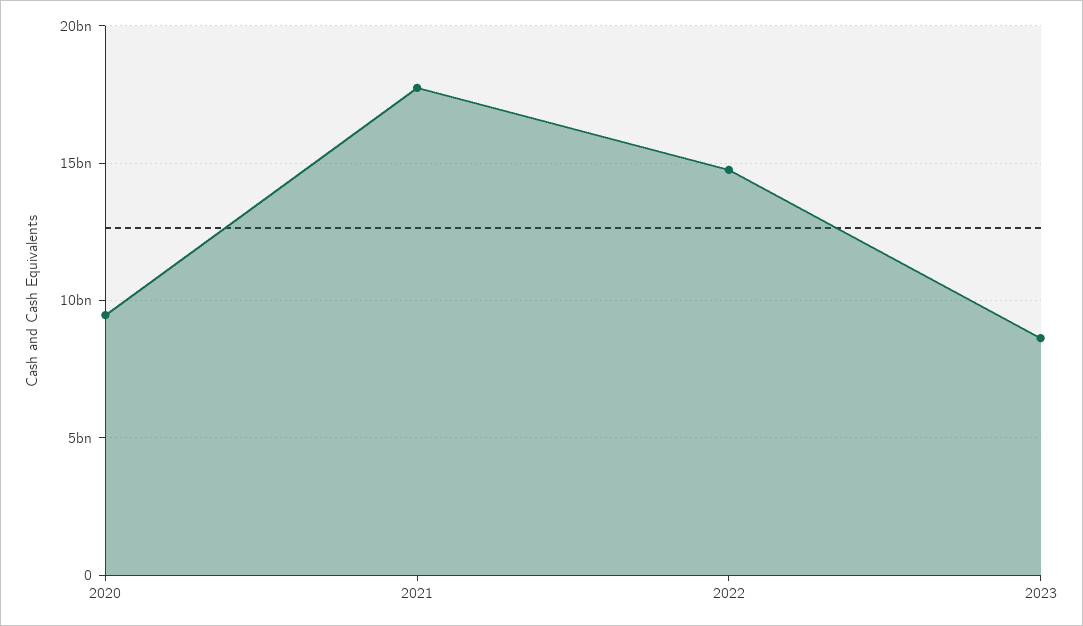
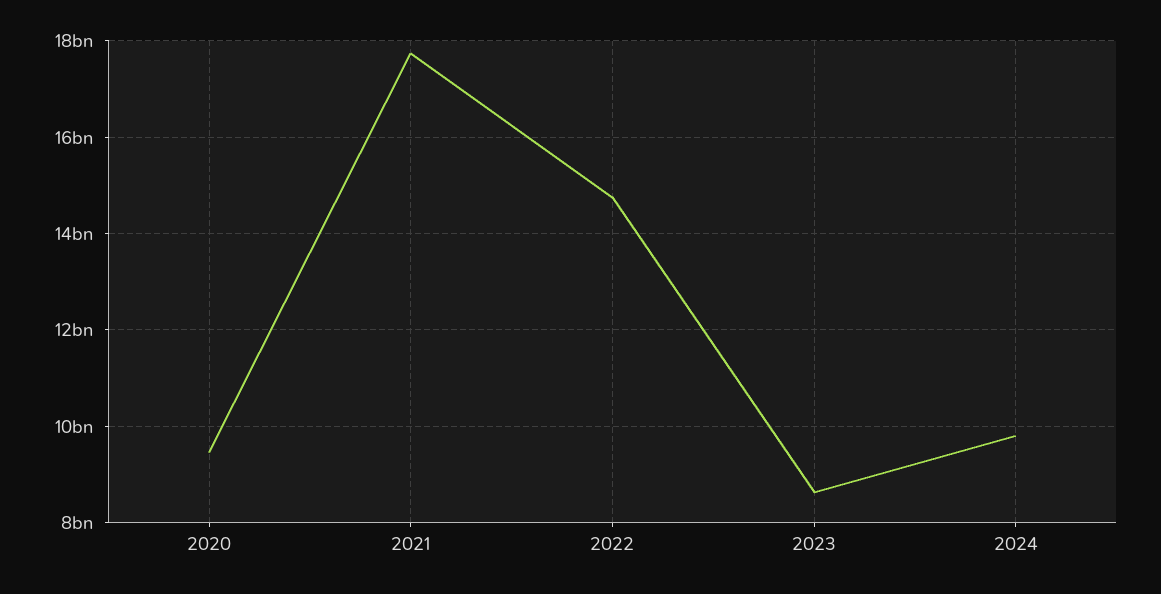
2024: none -> 9800000000

